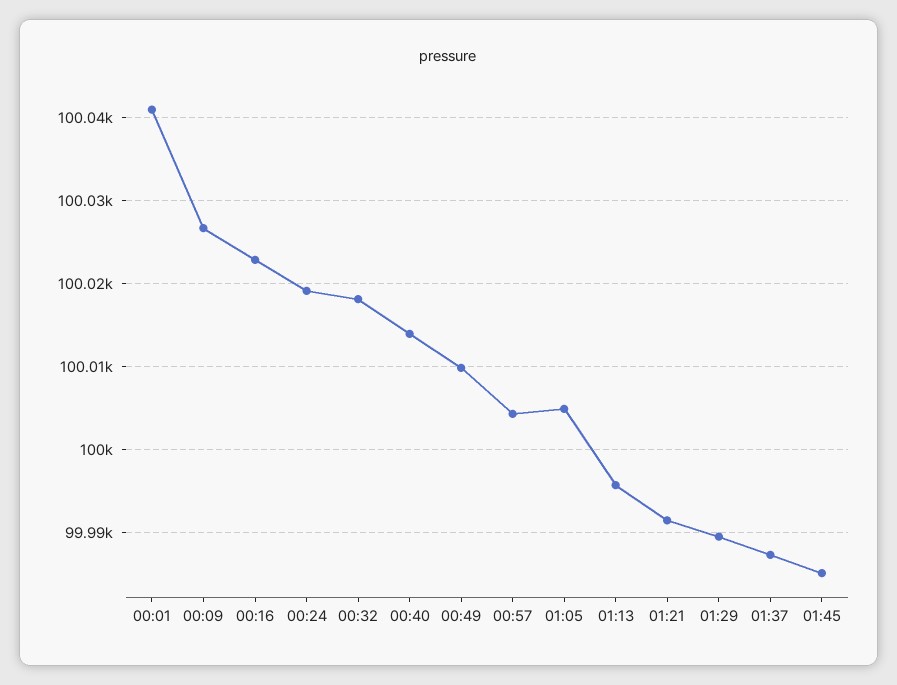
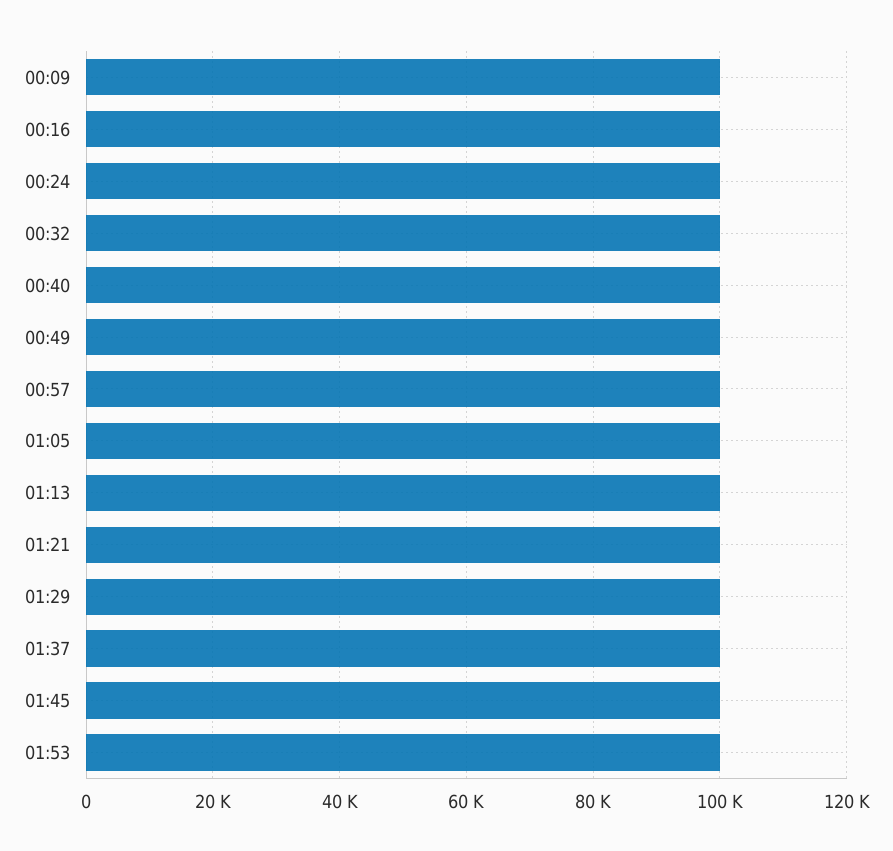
00:01: 100041 -> none
01:53: none -> 100000

